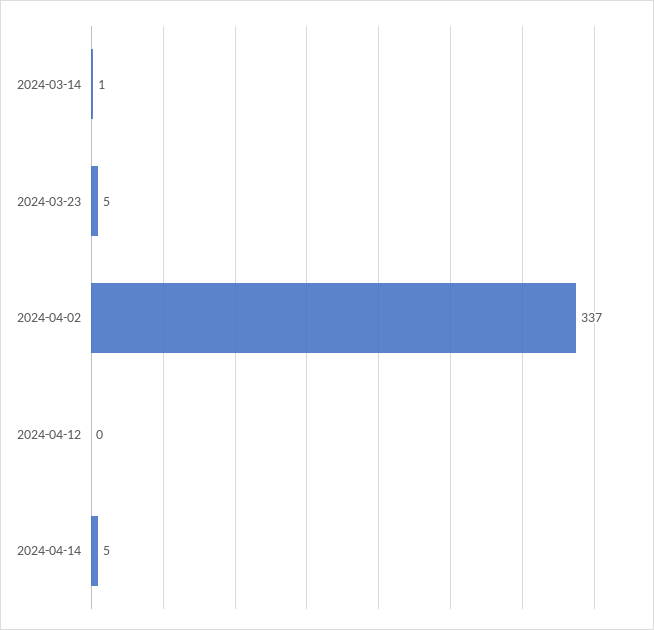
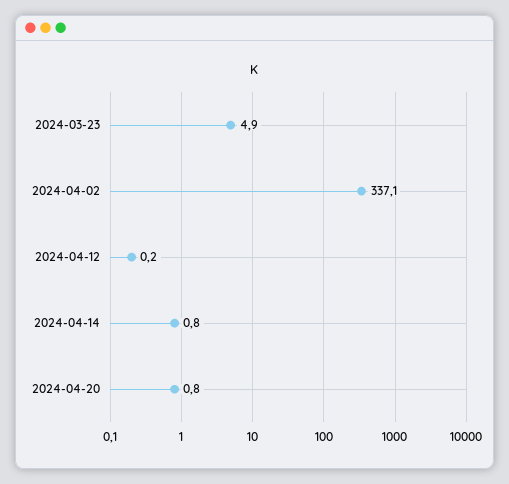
2024-03-14: 1 -> none
2024-04-14: 5 -> 0.8
2024-04-20: none -> 0.8

